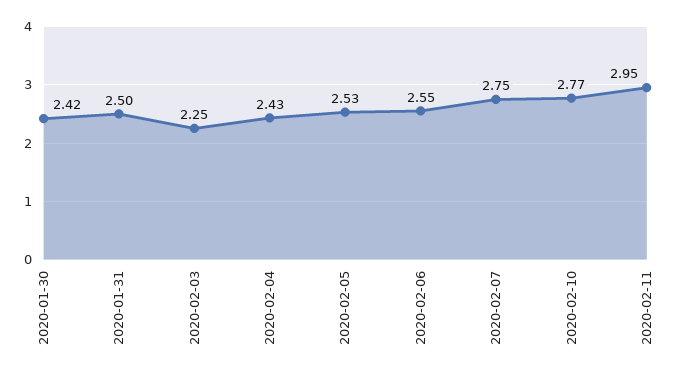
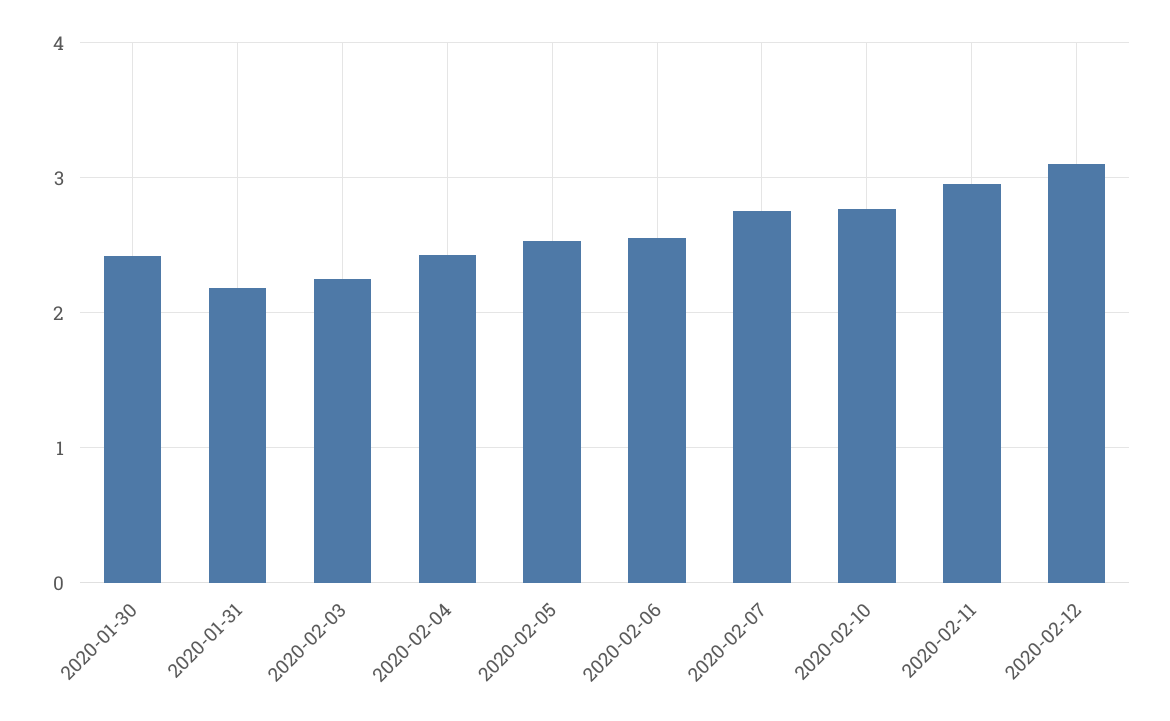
2020-01-31: 2.5 -> 2.2
2020-02-12: none -> 3.1

